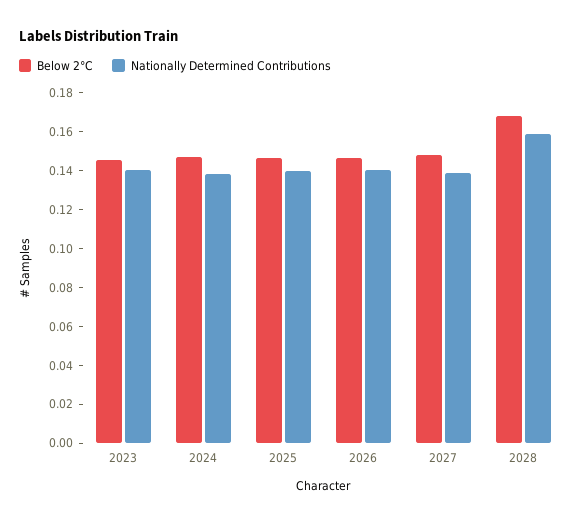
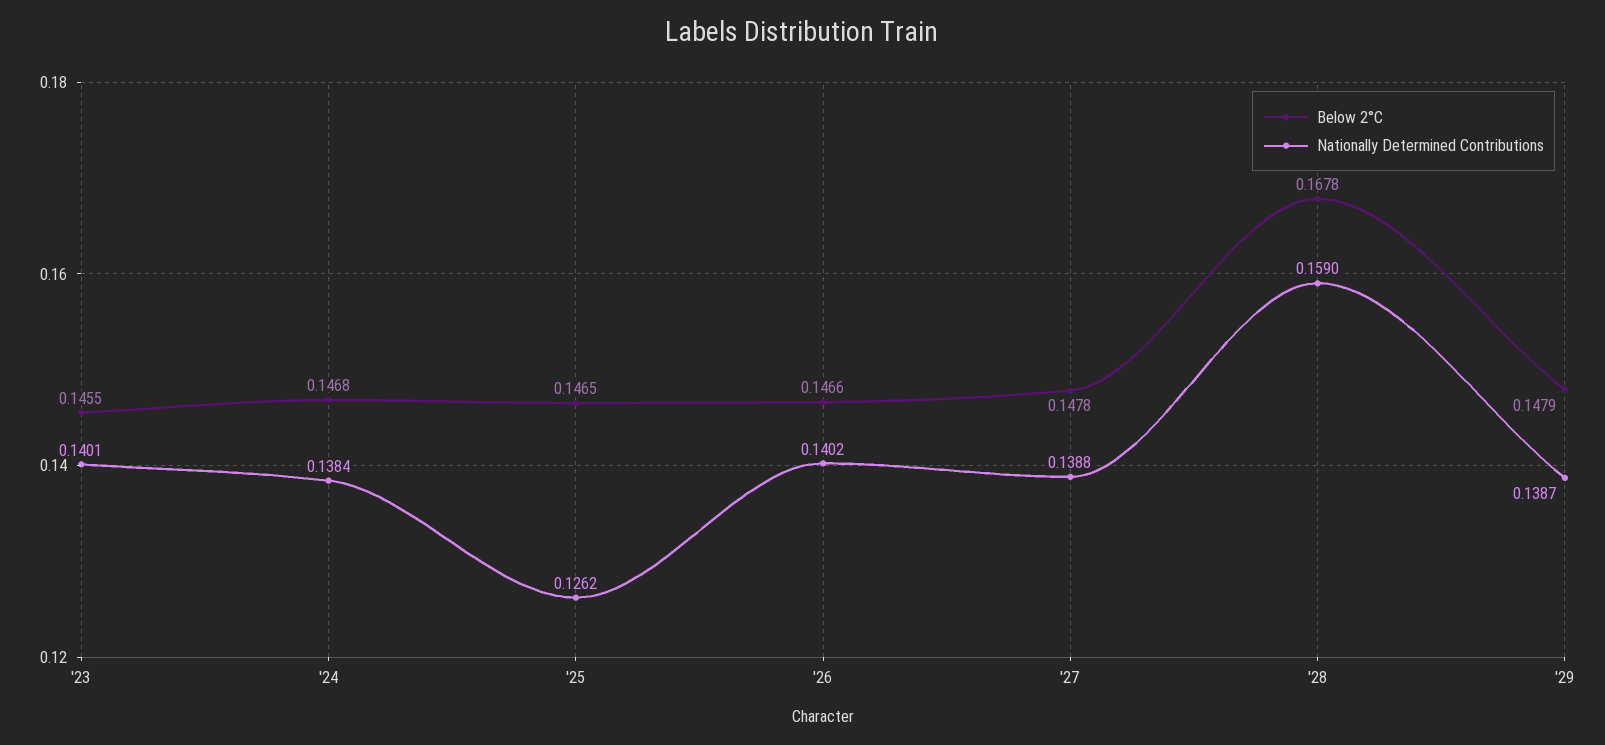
Nationally Determined Contributions, 2025: 0.14 -> 0.1262
Below 2°C, '29: none -> 0.1479
Nationally Determined Contributions, '29: none -> 0.1387

